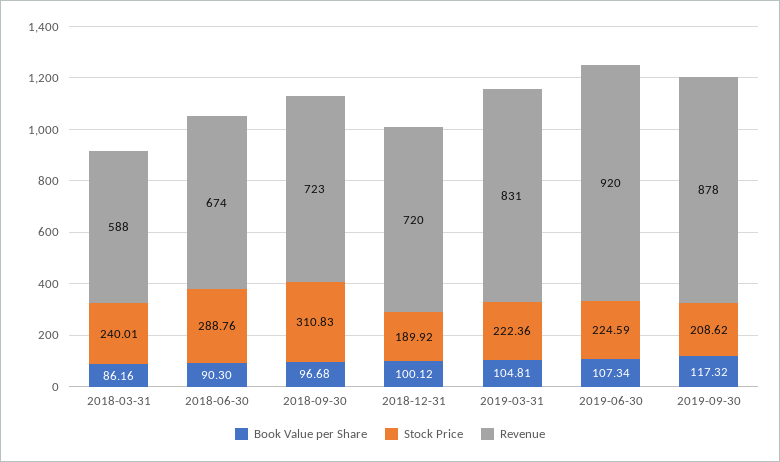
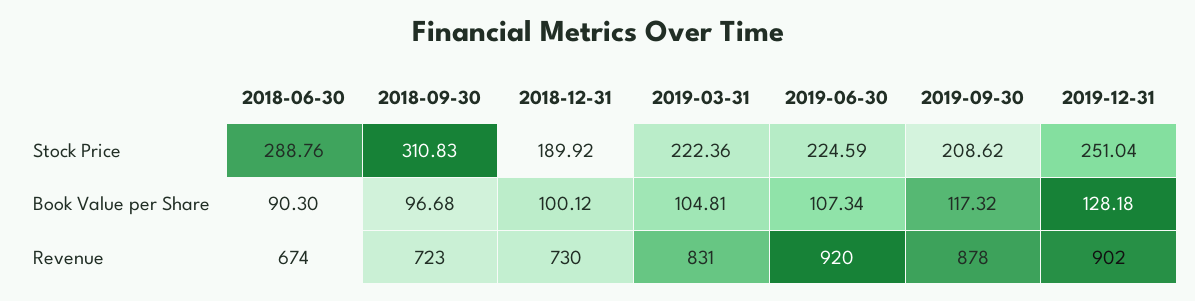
Book Value per Share, 2018-03-31: 86.16 -> none
Stock Price, 2018-03-31: 240.01 -> none
Revenue, 2018-03-31: 588 -> none
Revenue, 2018-12-31: 720 -> 730
Stock Price, 2019-12-31: none -> 251.04
Book Value per Share, 2019-12-31: none -> 128.18
Revenue, 2019-12-31: none -> 902

